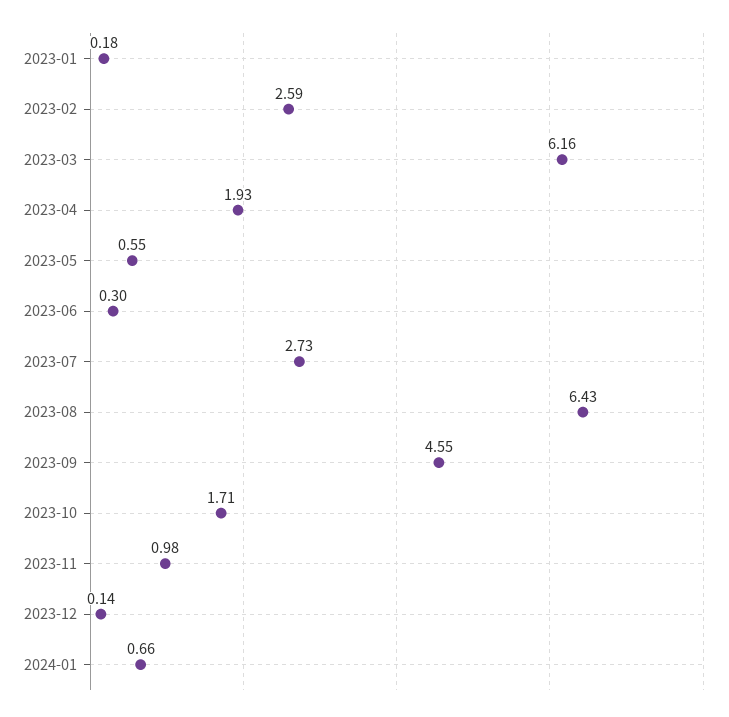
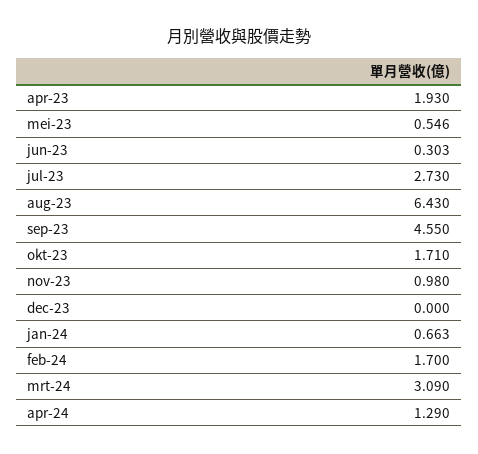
2023-01: 0.18 -> none
2023-02: 2.59 -> none
2023-03: 6.16 -> none
2023-12: 0.14 -> 0
feb-24: none -> 1.7
mrt-24: none -> 3.09
apr-24: none -> 1.29

